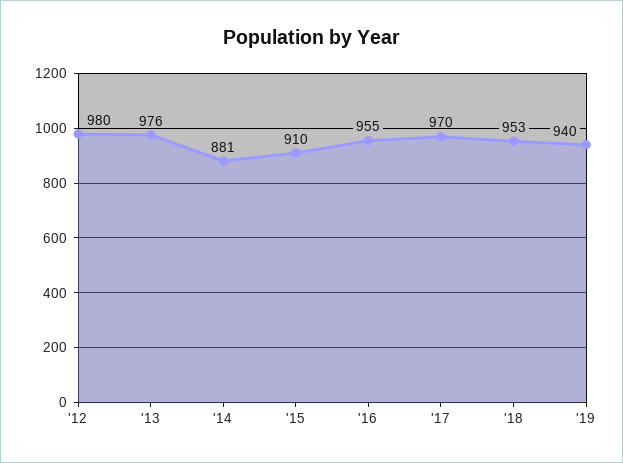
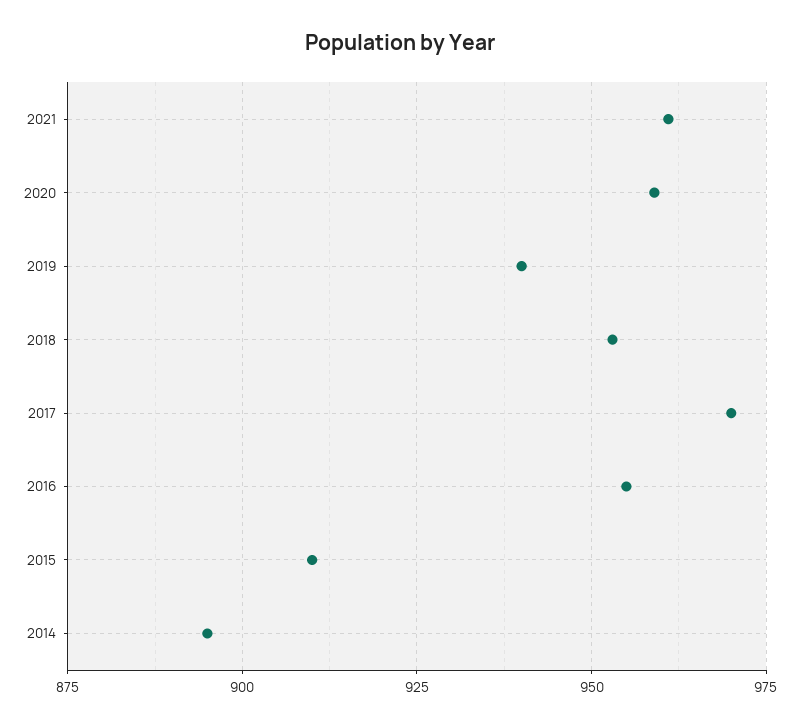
'12: 980 -> none
'13: 976 -> none
'14: 881 -> 895
2021: none -> 960
2020: none -> 960

